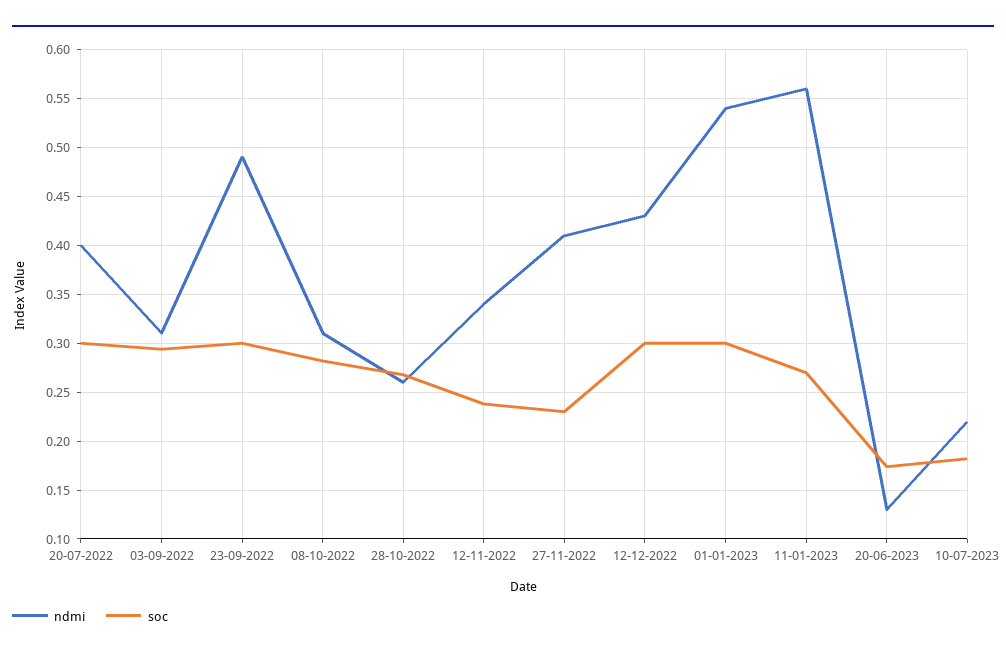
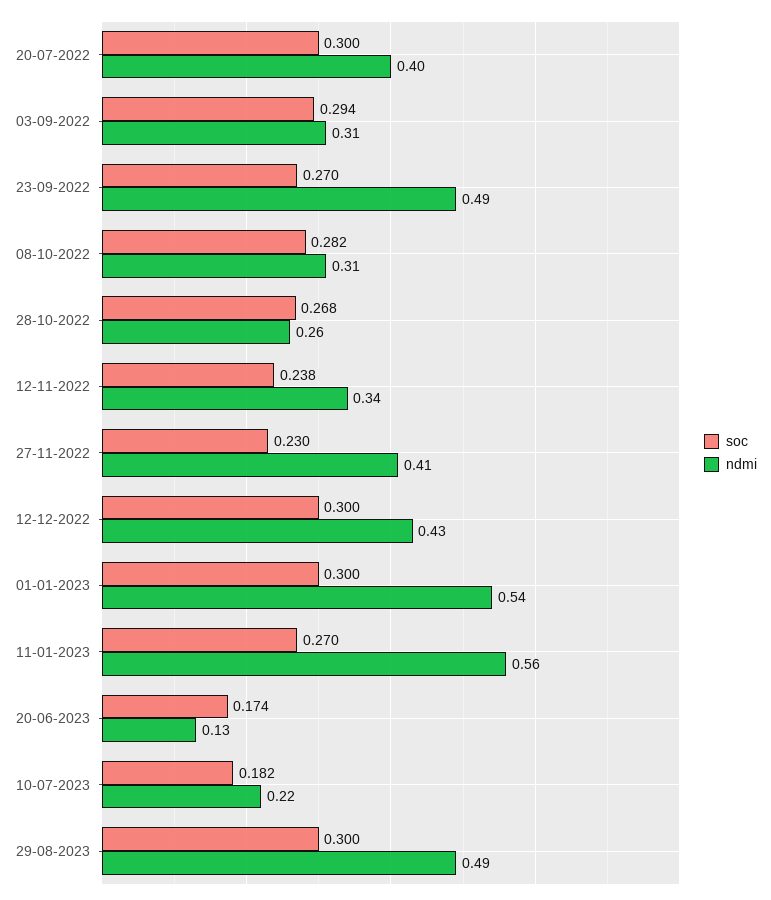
soc, 23-09-2022: 0.3 -> 0.27
soc, 29-08-2023: none -> 0.3
ndmi, 29-08-2023: none -> 0.49

